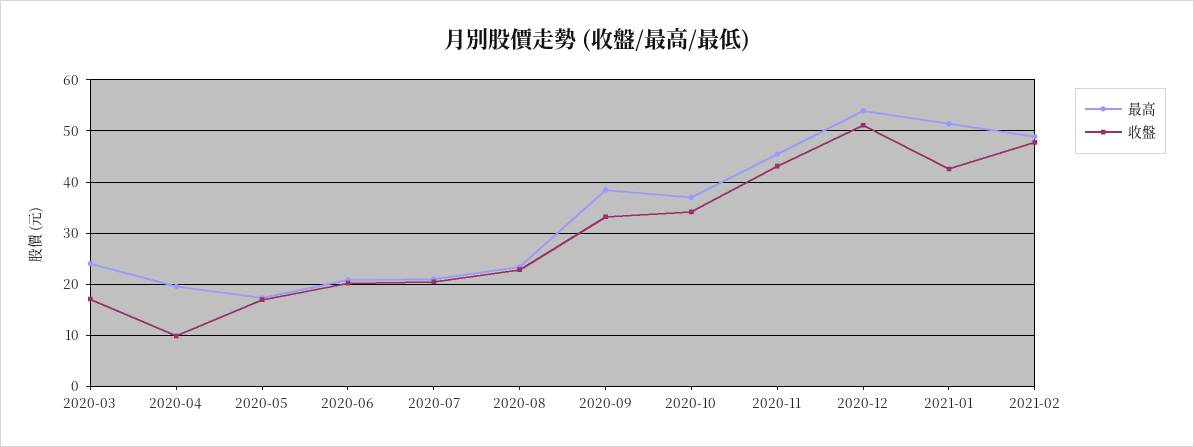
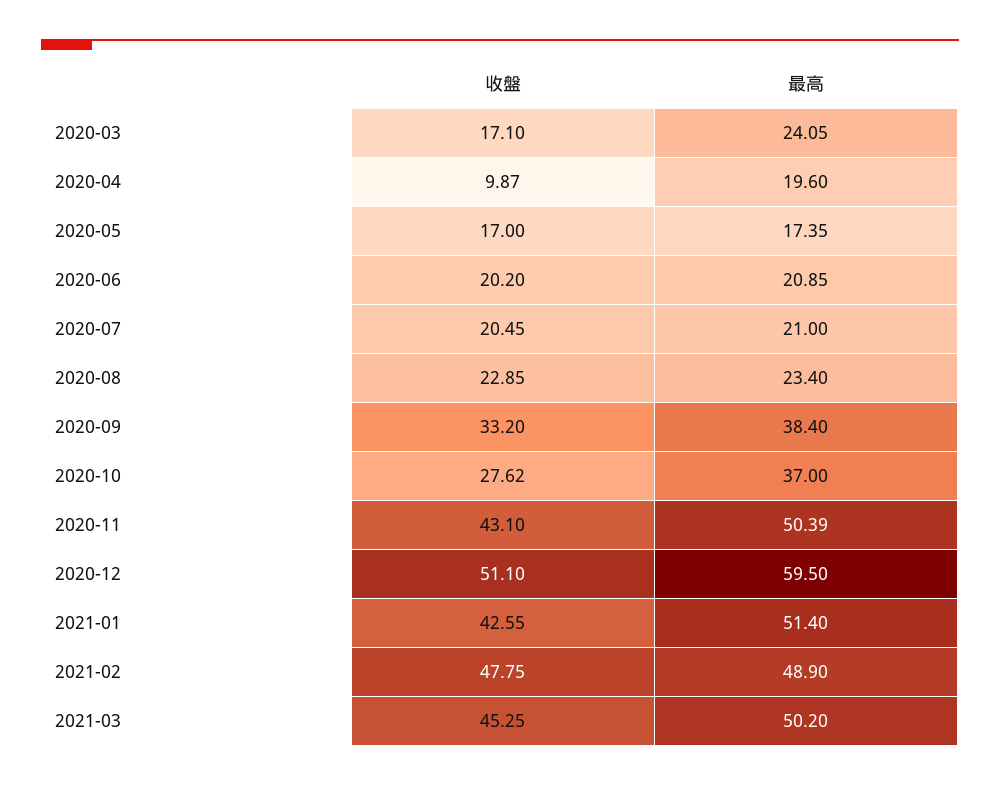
收盤, 2020-10: 34 -> 27.62
最高, 2020-11: 46 -> 50.39
最高, 2020-12: 54 -> 59.5
收盤, 2021-03: none -> 45.25
最高, 2021-03: none -> 50.2

